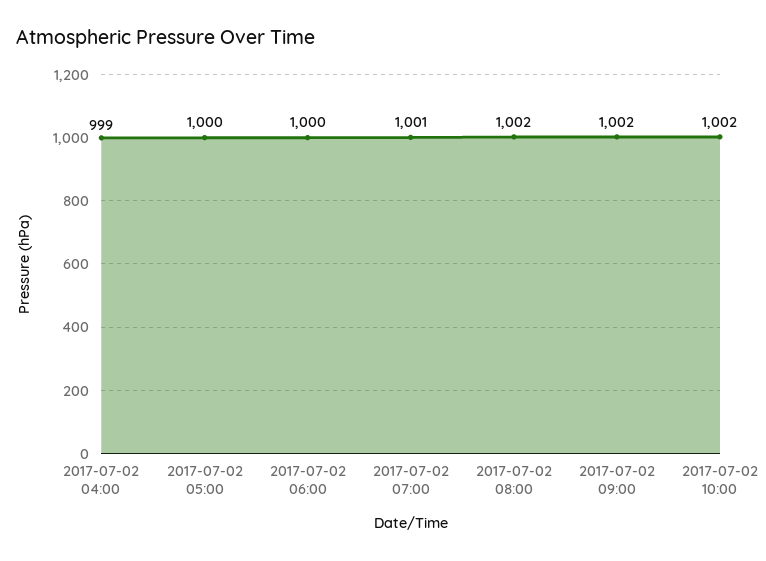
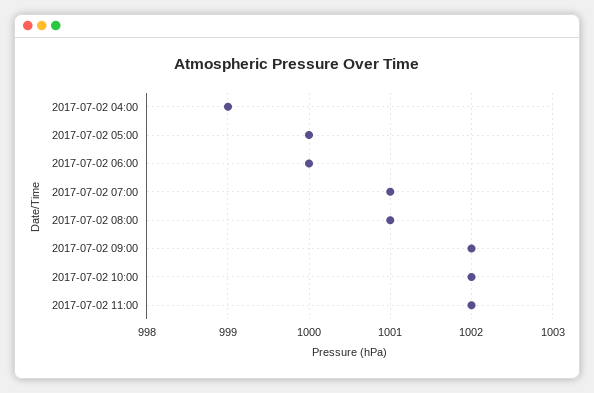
2017-07-02 08:00: 1002 -> 1001
2017-07-02 11:00: none -> 1002

